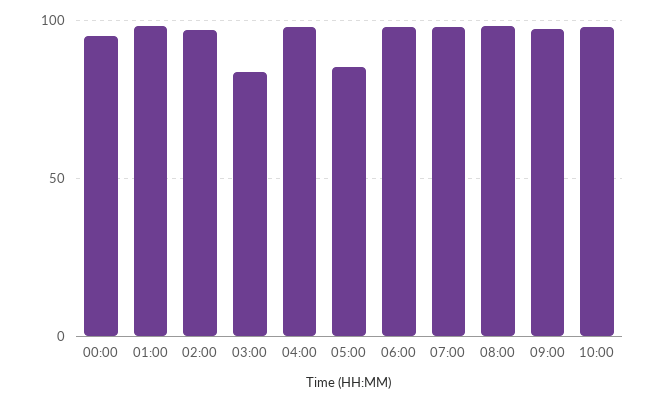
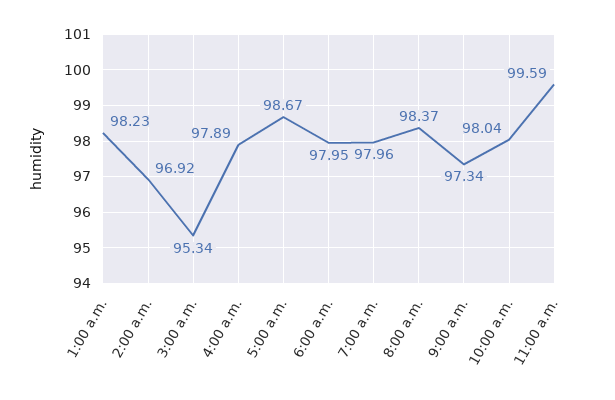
00:00: 95 -> none
03:00: 85 -> 95.34
05:00: 85 -> 98.67
11:00 a.m.: none -> 99.59

